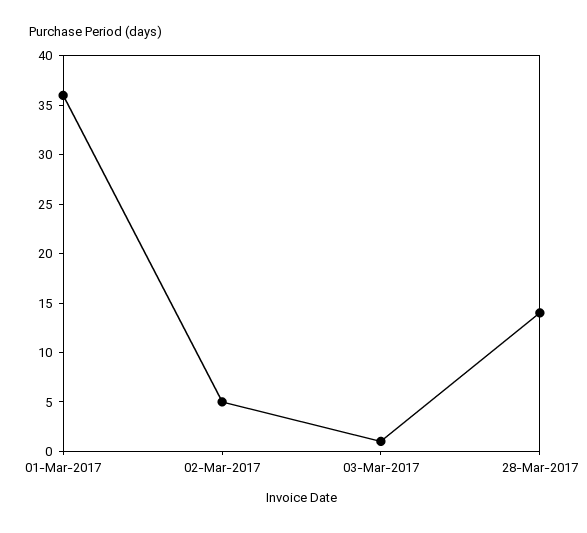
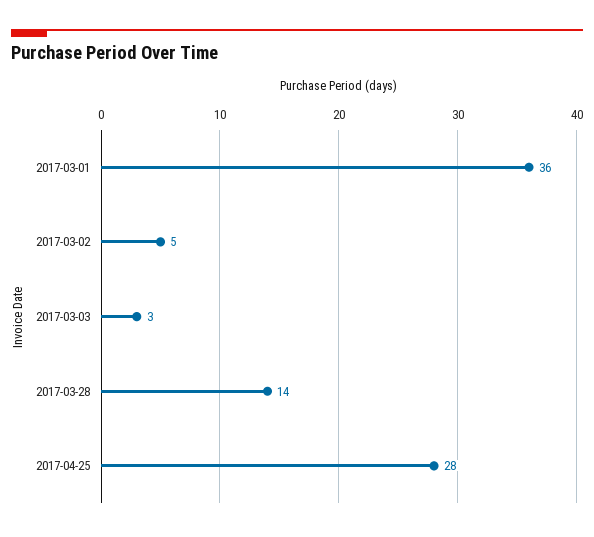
03-Mar-2017: 1 -> 3
2017-04-25: none -> 28

